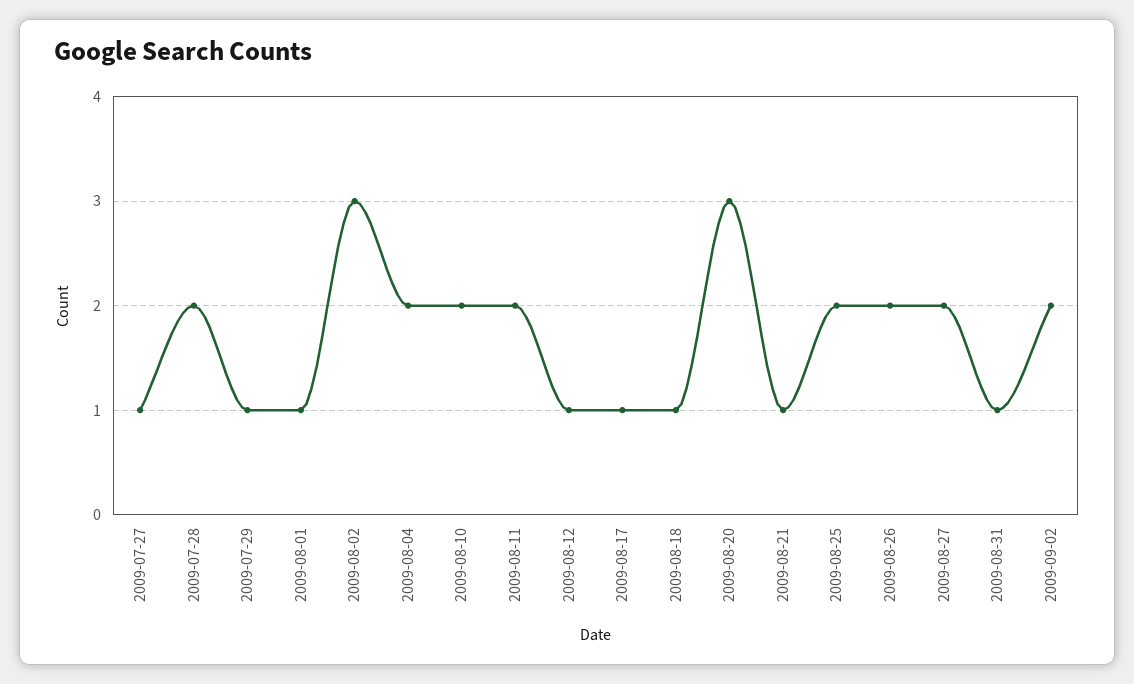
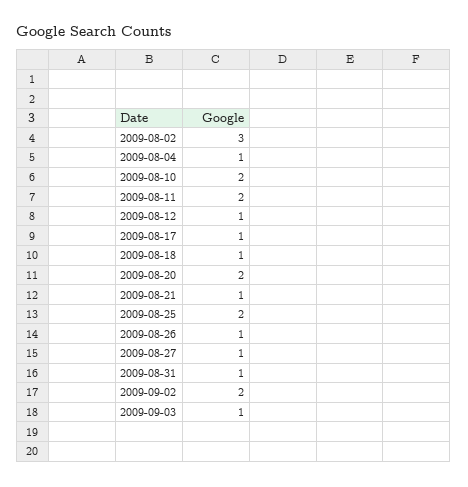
2009-07-27: 1 -> none
2009-07-28: 2 -> none
2009-07-29: 1 -> none
2009-08-01: 1 -> none
2009-08-04: 2 -> 1
2009-08-20: 3 -> 2
2009-08-26: 2 -> 1
2009-08-27: 2 -> 1
2009-09-03: none -> 1

